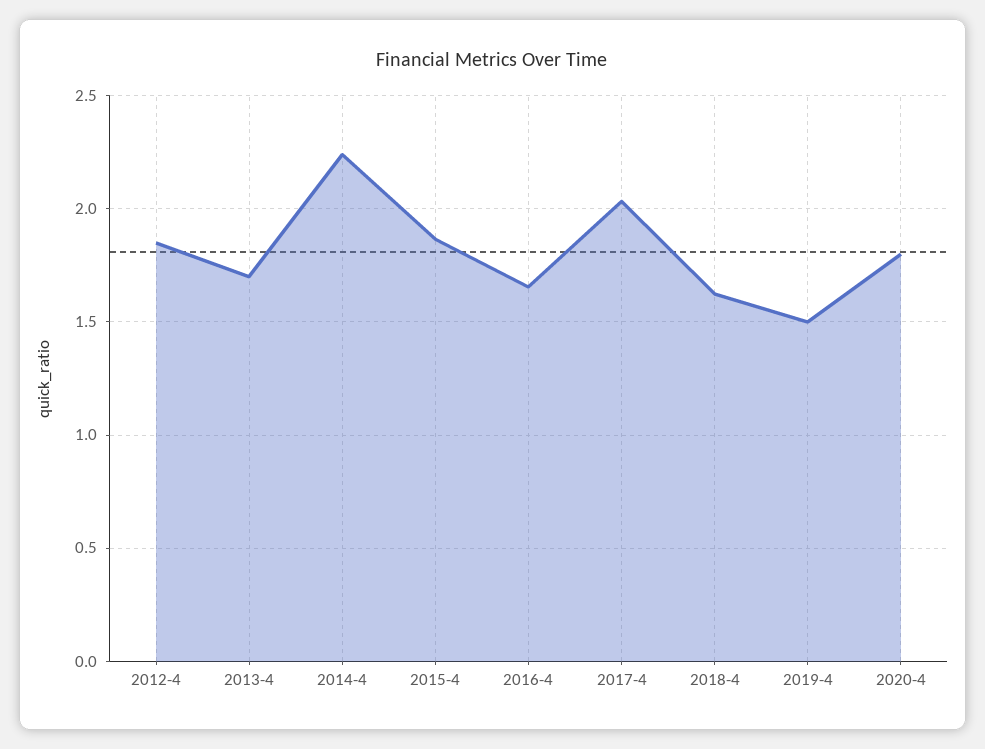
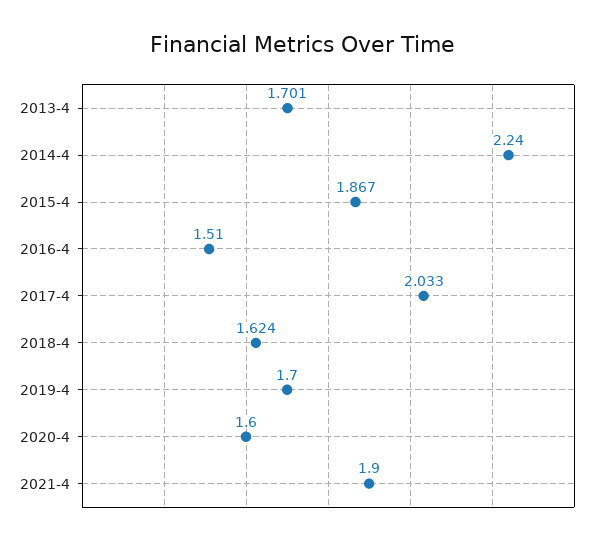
2012-4: 1.85 -> none
2016-4: 1.65 -> 1.51
2019-4: 1.5 -> 1.7
2020-4: 1.8 -> 1.6
2021-4: none -> 1.9

